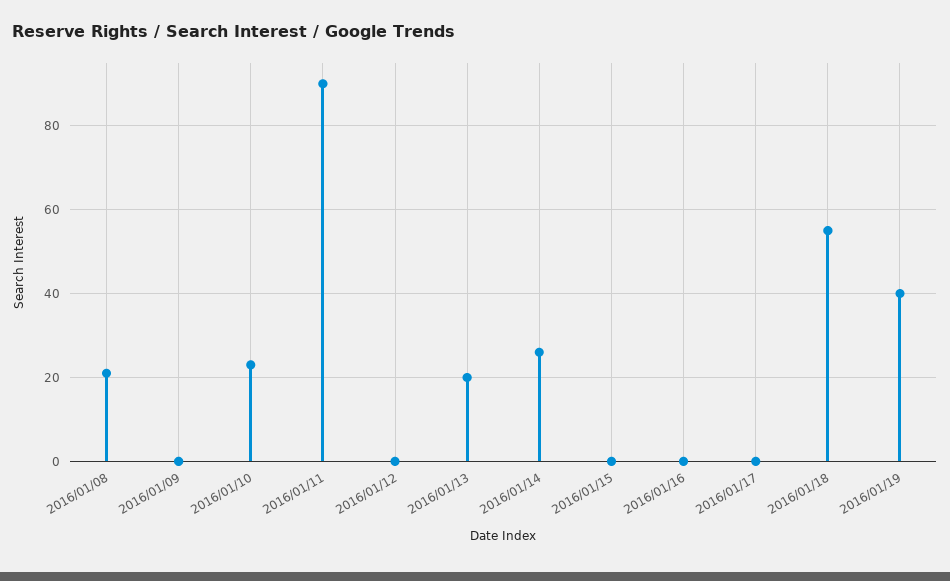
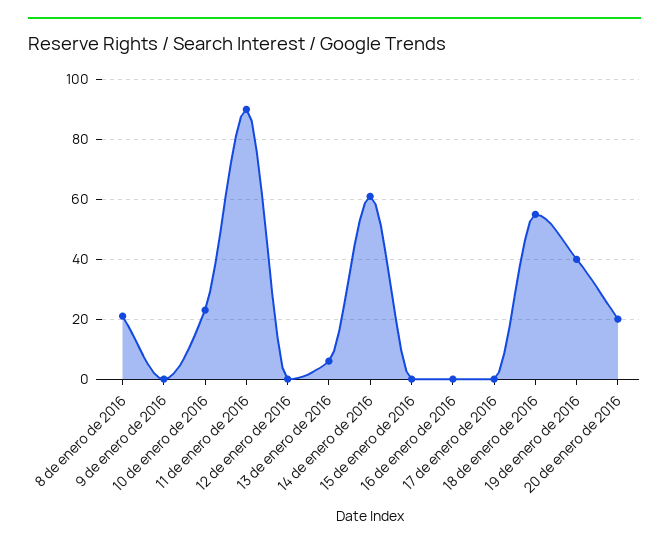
2016/01/13: 20 -> 5
2016/01/14: 25 -> 60
20 de enero de 2016: none -> 20

